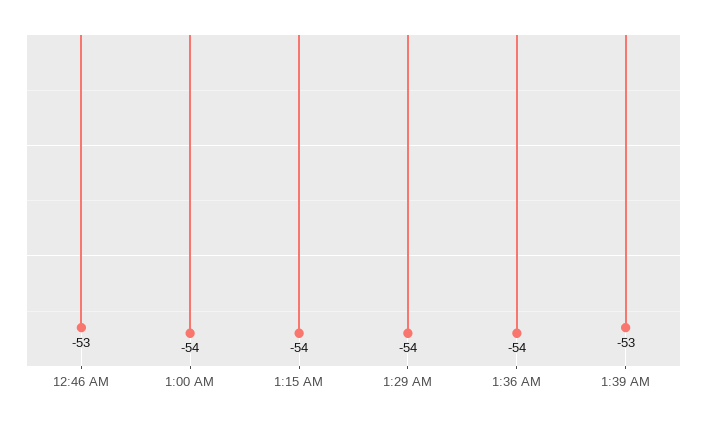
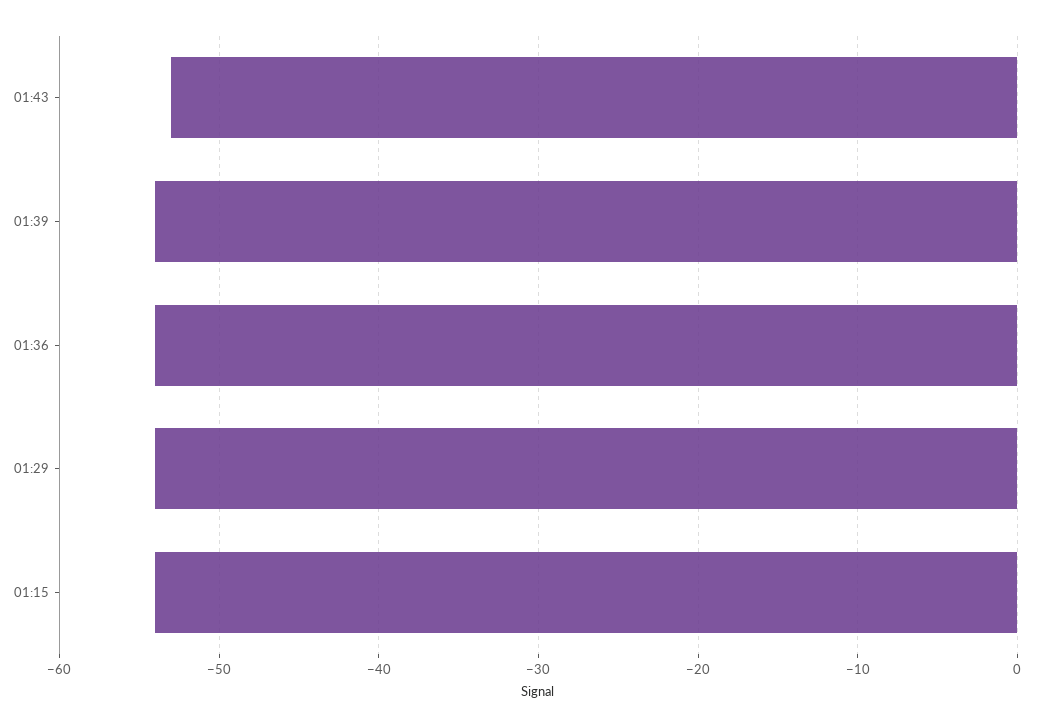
12:46 AM: -53 -> none
1:00 AM: -54 -> none
1:39 AM: -53 -> -54
01:43: none -> -53

